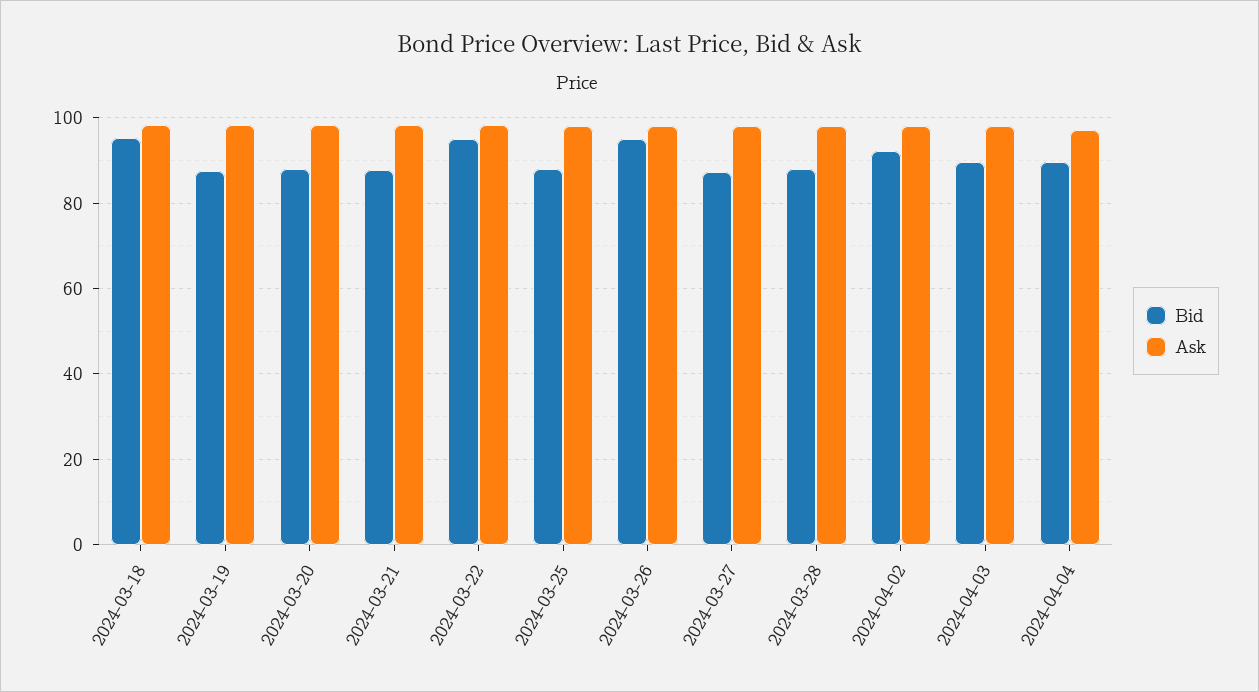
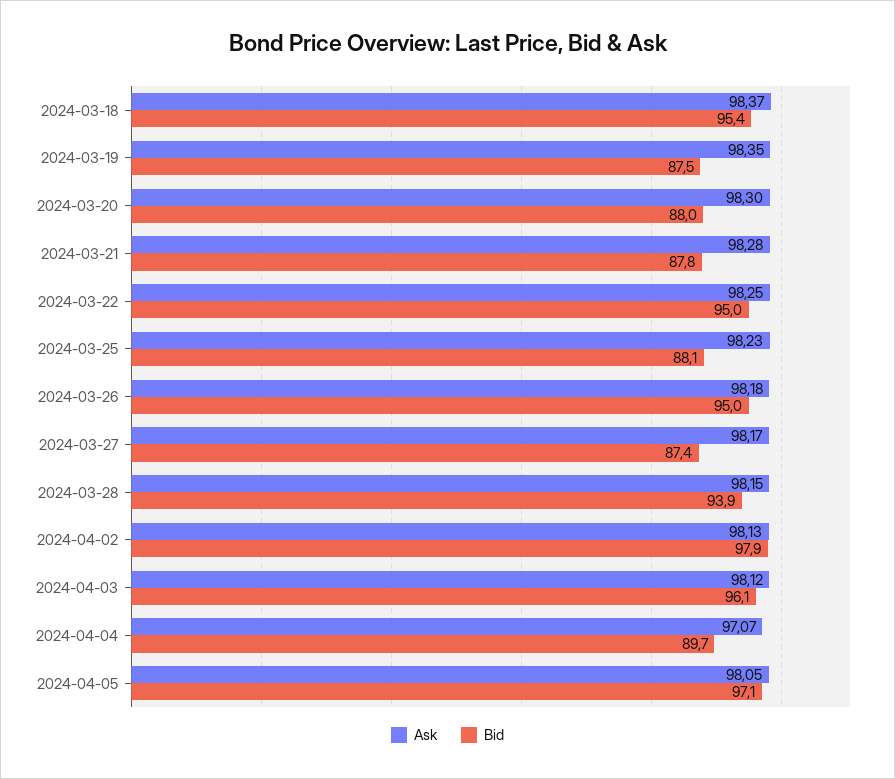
Bid, 2024-03-28: 88 -> 93.9
Bid, 2024-04-02: 92 -> 97.9
Bid, 2024-04-03: 90 -> 96.1
Ask, 2024-04-05: none -> 98.05
Bid, 2024-04-05: none -> 97.1

